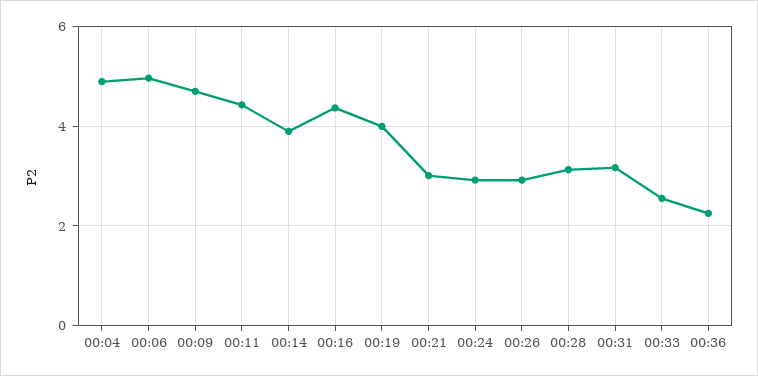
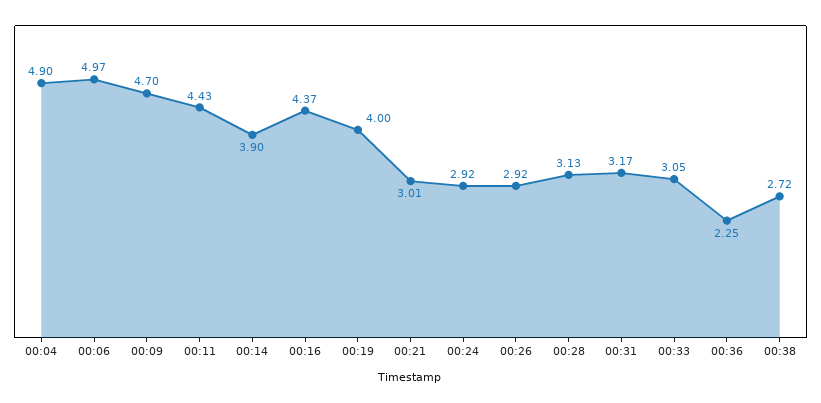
00:33: 2.6 -> 3.05
00:38: none -> 2.72

